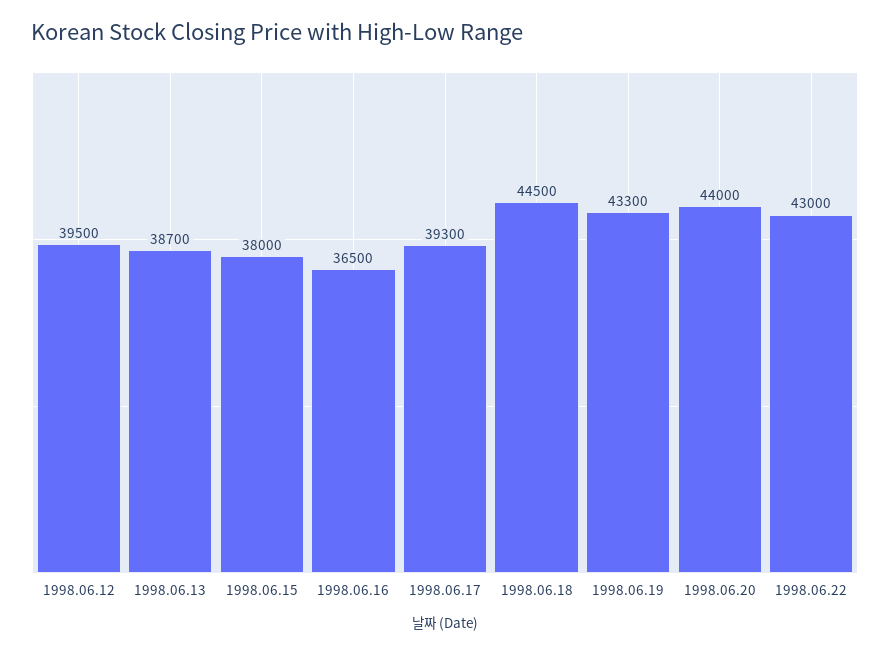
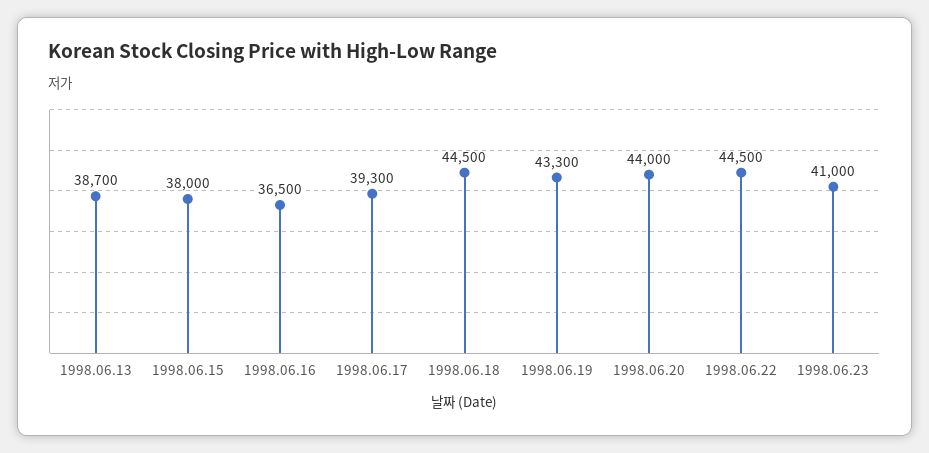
1998.06.12: 39500 -> none
1998.06.22: 43000 -> 44500
1998.06.23: none -> 41000

